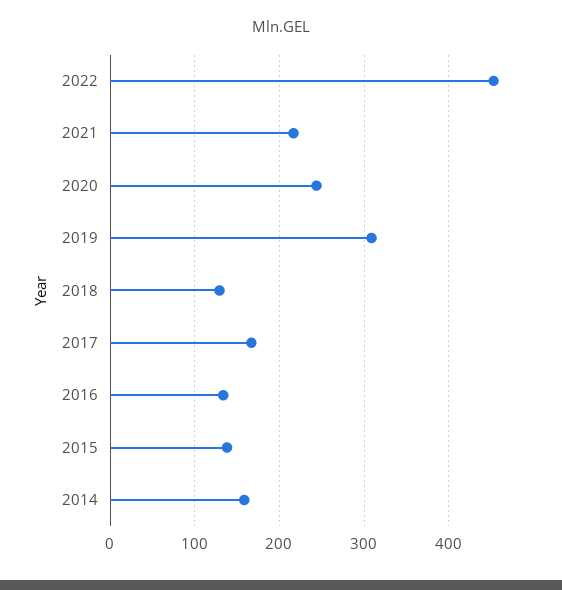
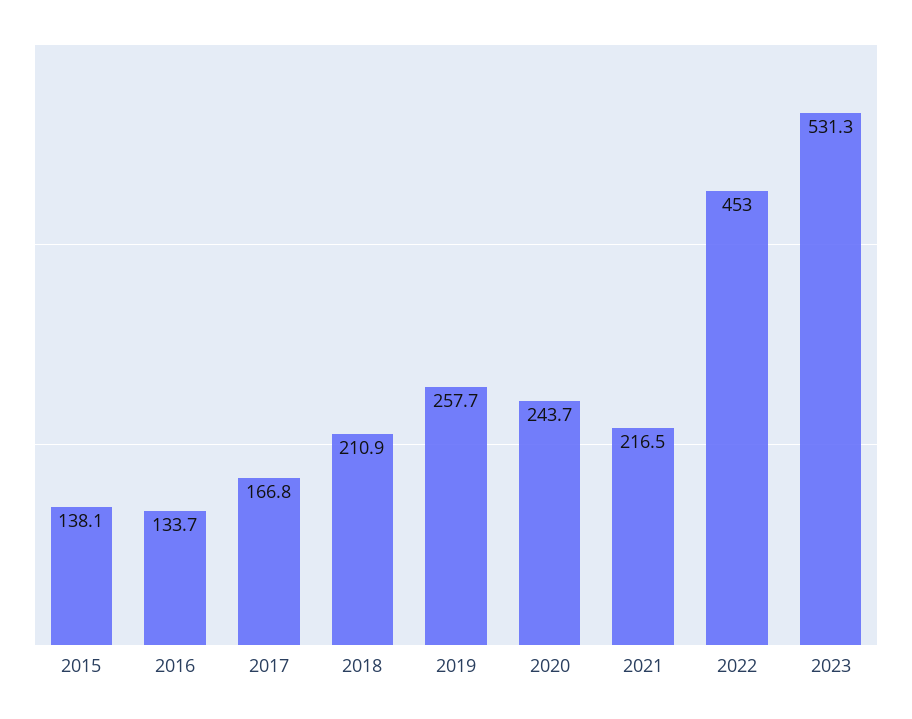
2019: 310 -> 257.7
2018: 130 -> 210.9
2014: 160 -> none
2023: none -> 531.3

